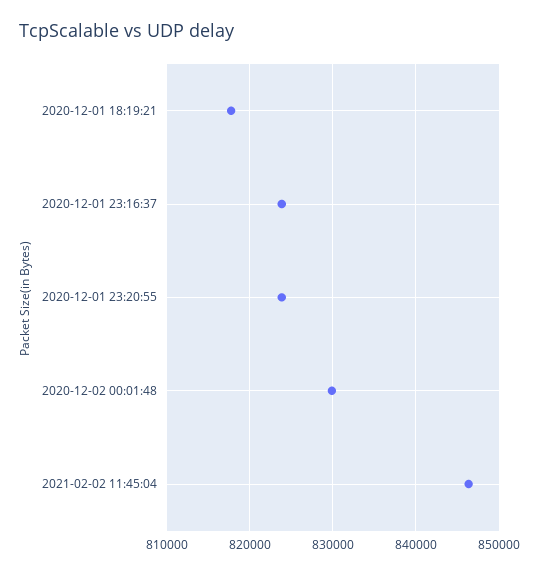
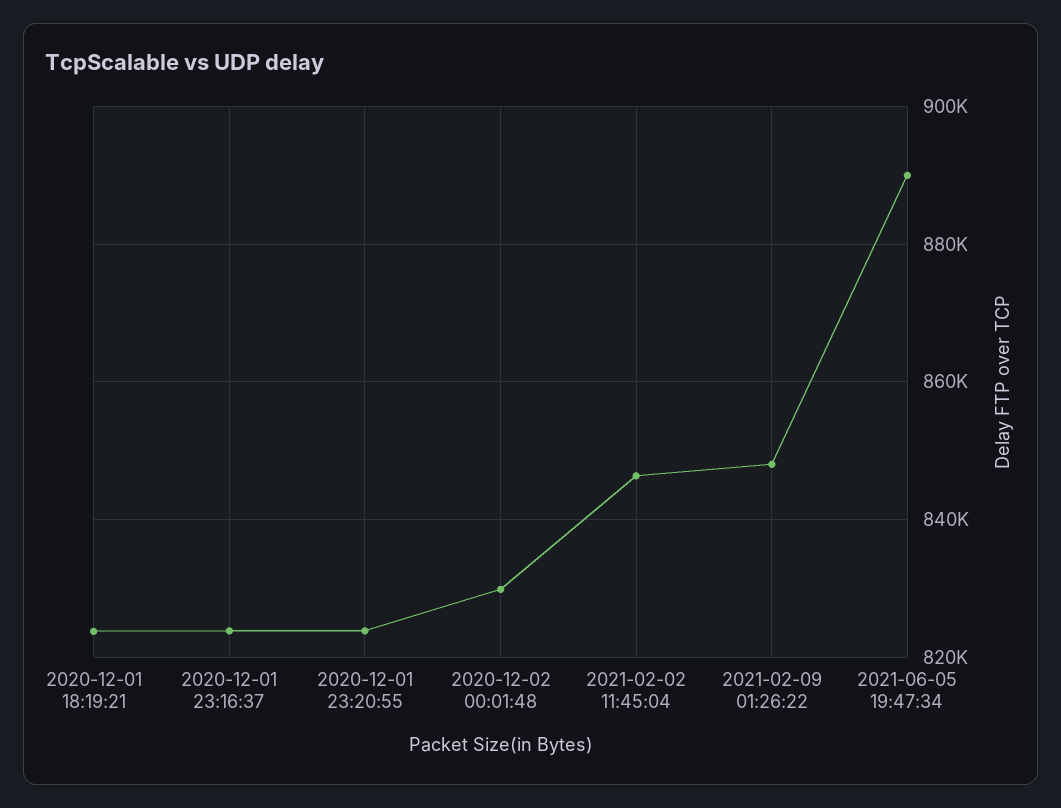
2020-12-01 18:19:21: 818000 -> 824000
2021-02-09 01:26:22: none -> 848000
2021-06-05 19:47:34: none -> 890000

